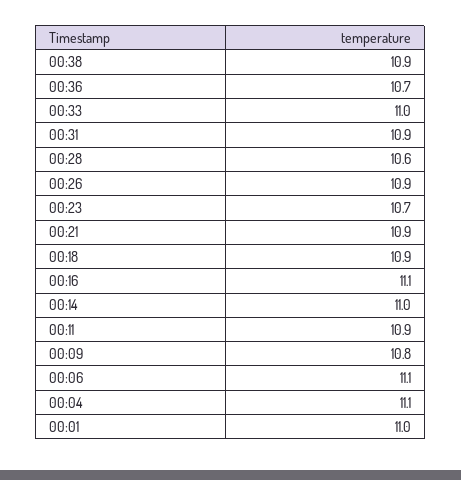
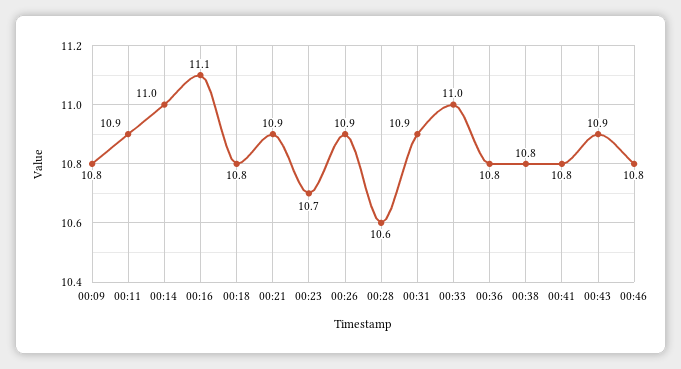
00:38: 10.9 -> 10.8
00:36: 10.7 -> 10.8
00:18: 10.9 -> 10.8
00:06: 11.1 -> none
00:04: 11.1 -> none
00:01: 11 -> none
00:41: none -> 10.8
00:43: none -> 10.9
00:46: none -> 10.8

